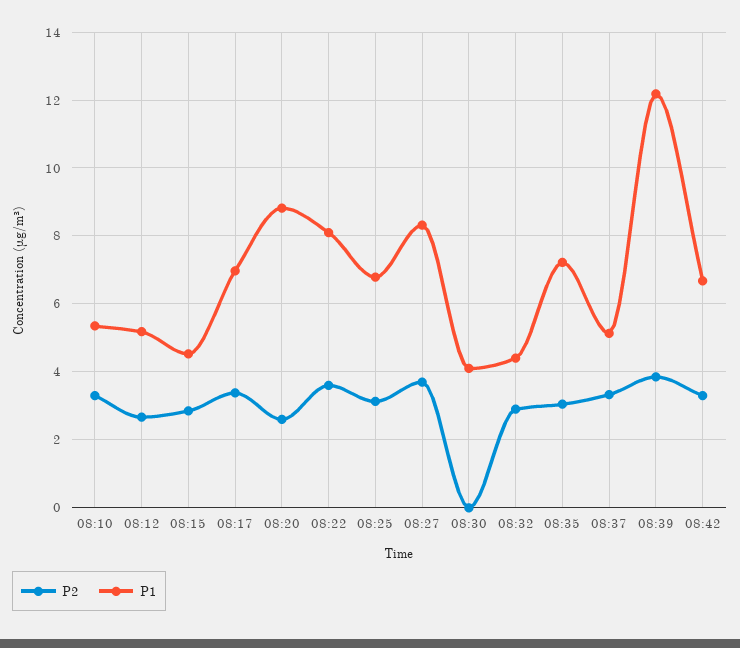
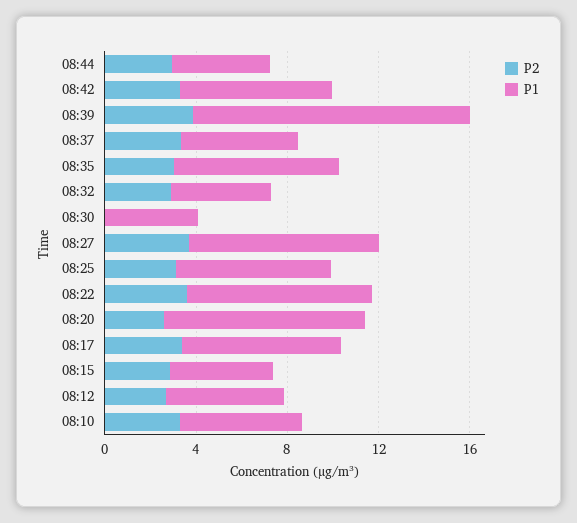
P2, 08:44: none -> 3
P1, 08:44: none -> 4

